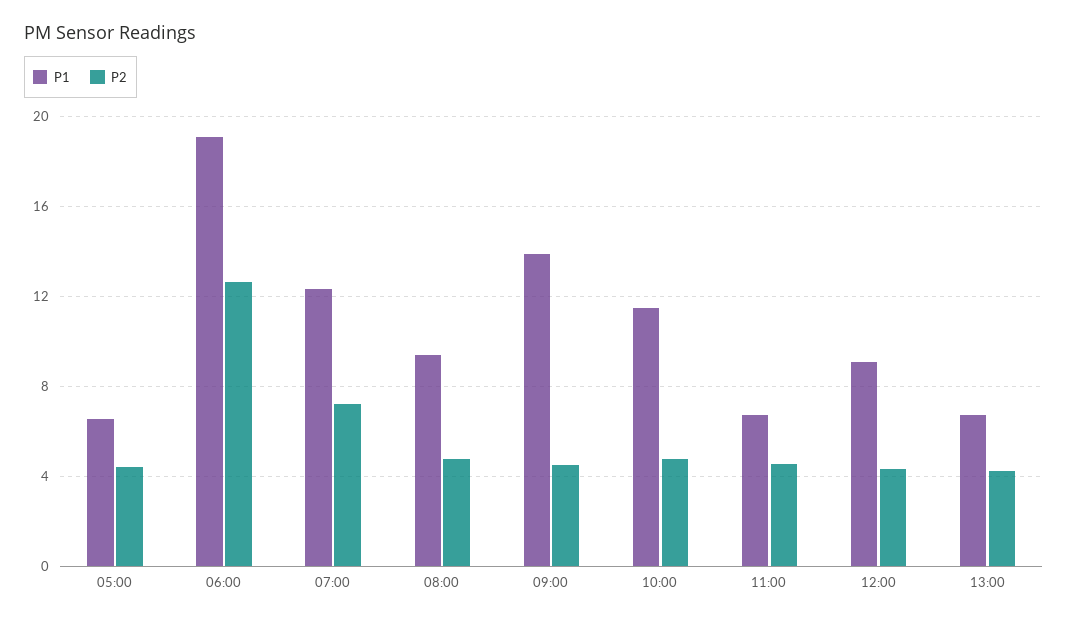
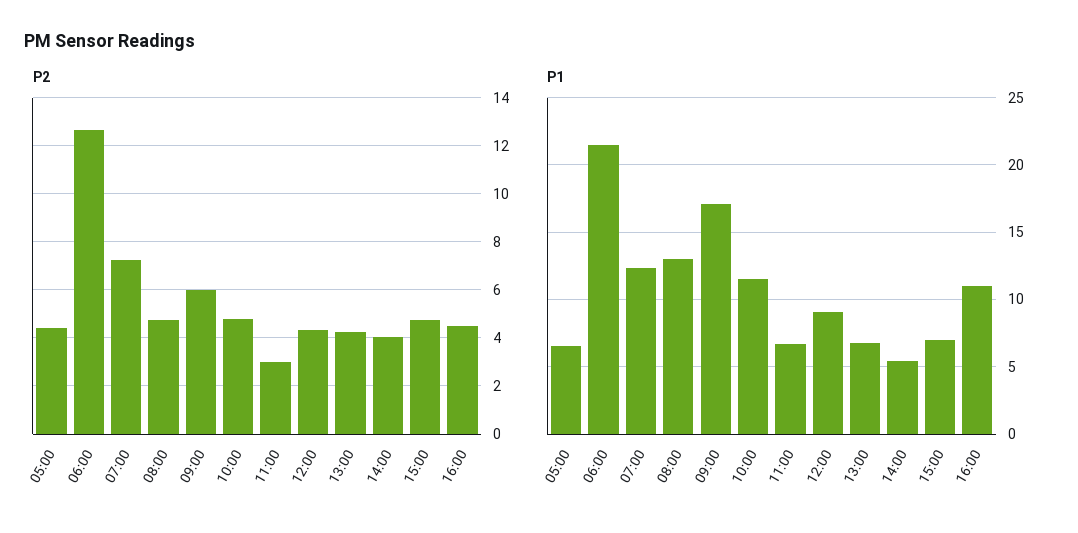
P1, 06:00: 19 -> 21.5
P1, 08:00: 9.5 -> 13
P1, 09:00: 14 -> 17
P2, 09:00: 4.5 -> 6
P2, 11:00: 4.5 -> 3
P2, 14:00: none -> 4
P2, 15:00: none -> 4.75
P2, 16:00: none -> 4.5
P1, 14:00: none -> 5.5
P1, 15:00: none -> 7
P1, 16:00: none -> 11

